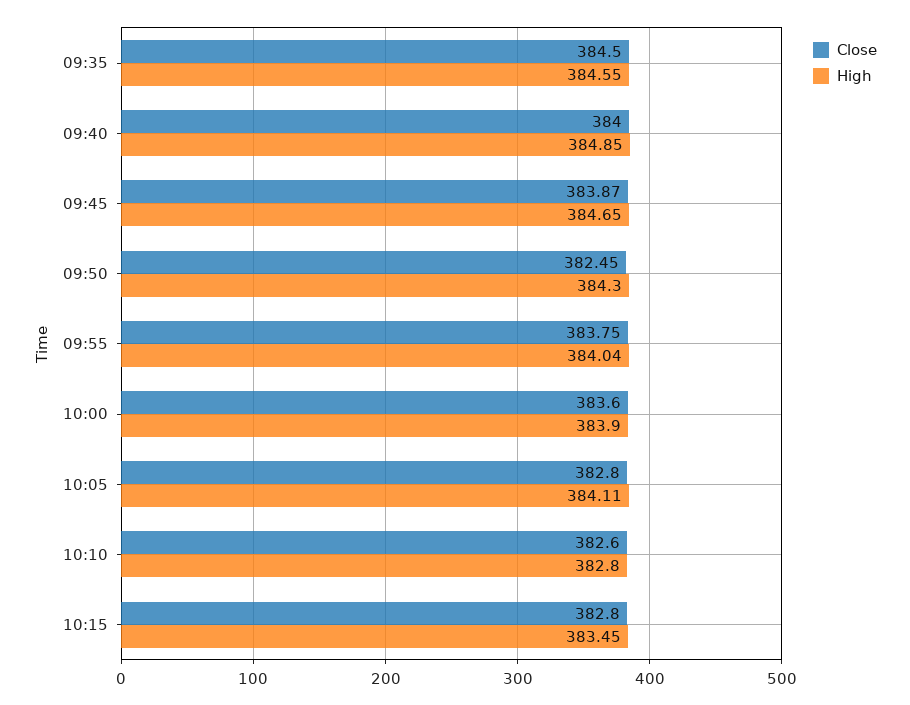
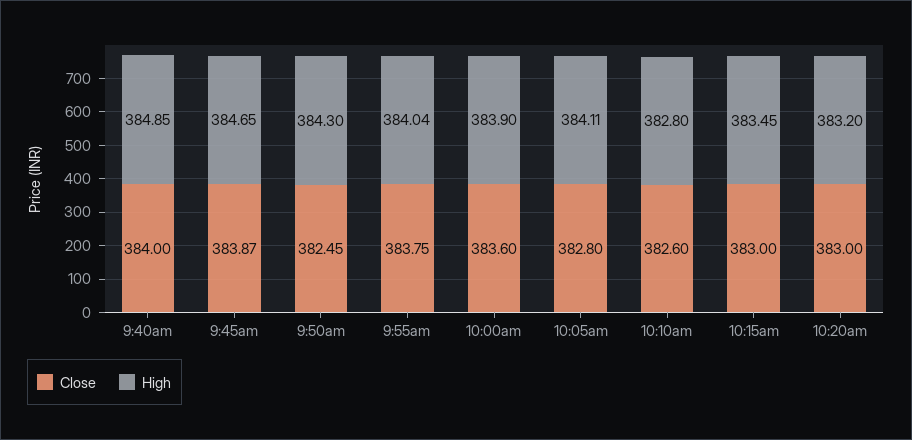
Close, 09:35: 384.5 -> none
High, 09:35: 384.55 -> none
Close, 10:15: 382.8 -> 383
Close, 10:20am: none -> 383
High, 10:20am: none -> 383.2

